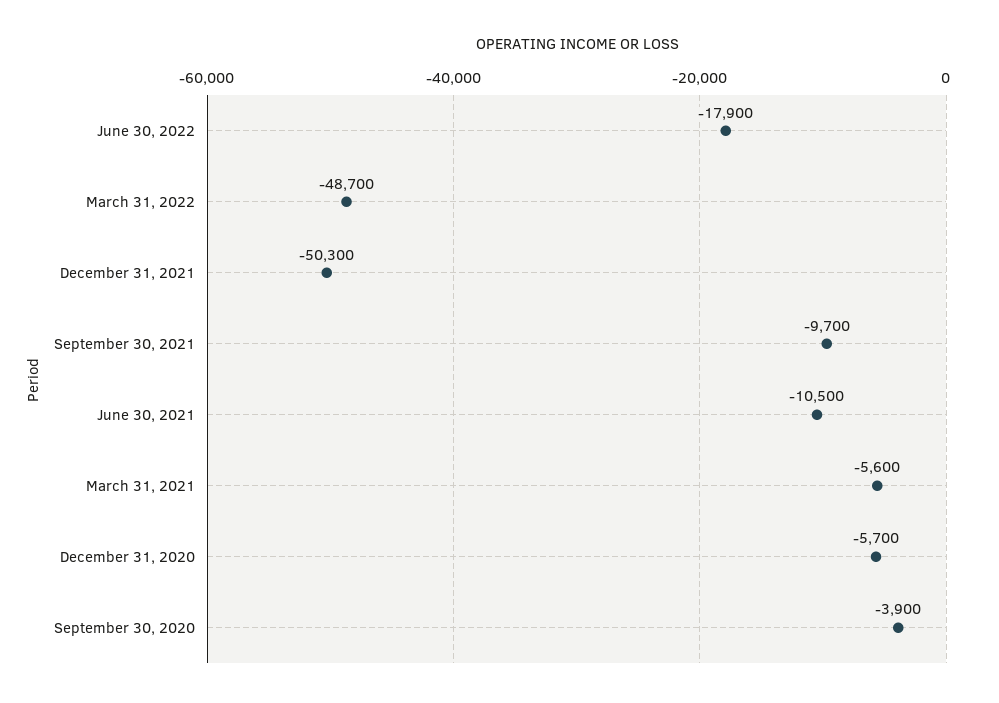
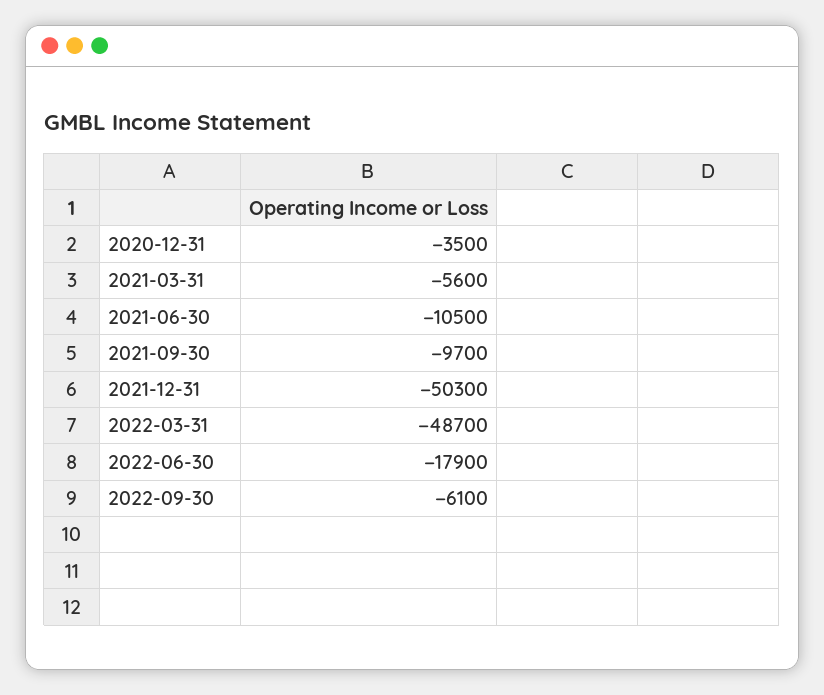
December 31, 2020: -5700 -> -3500
September 30, 2020: -3900 -> none
2022-09-30: none -> -6100

